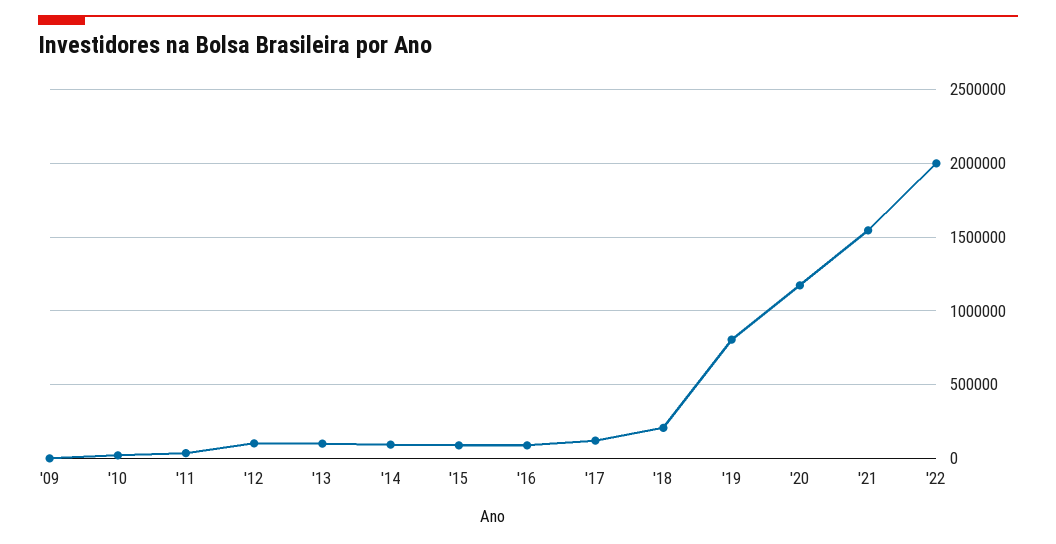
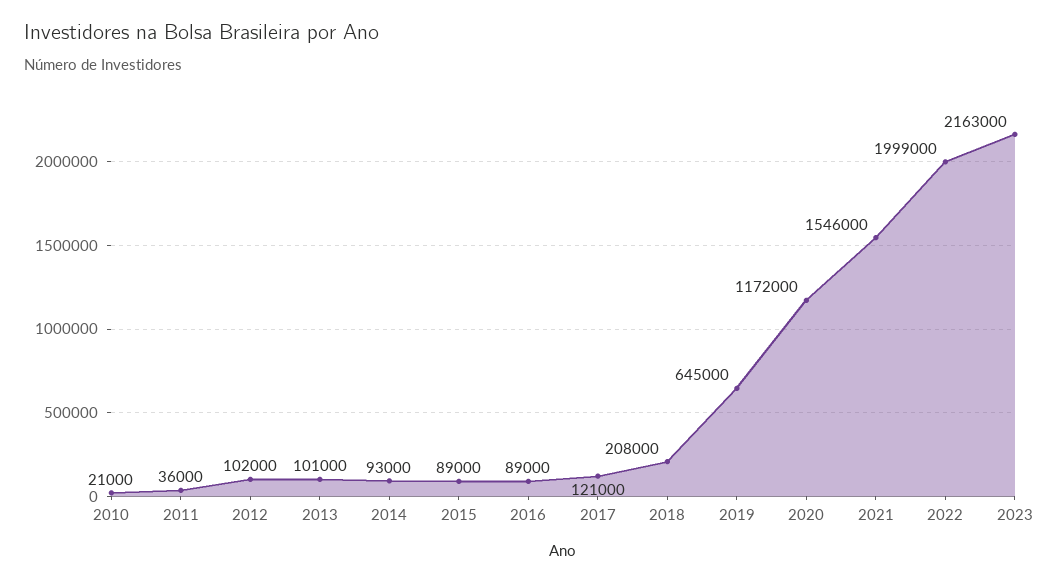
'09: 0 -> none
'19: 800000 -> 645000
2023: none -> 2163000

